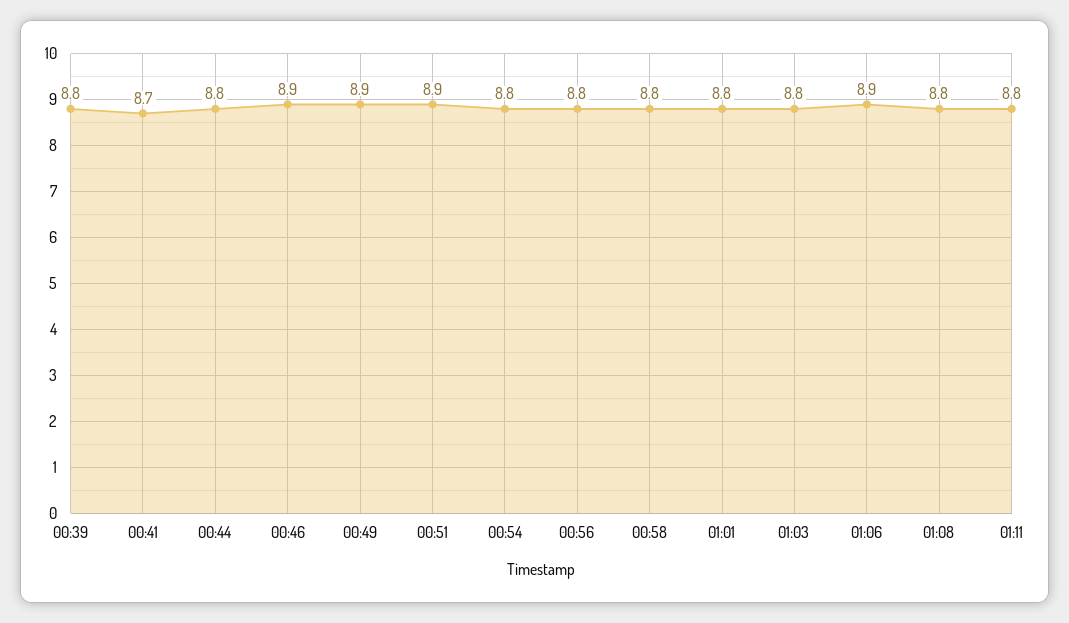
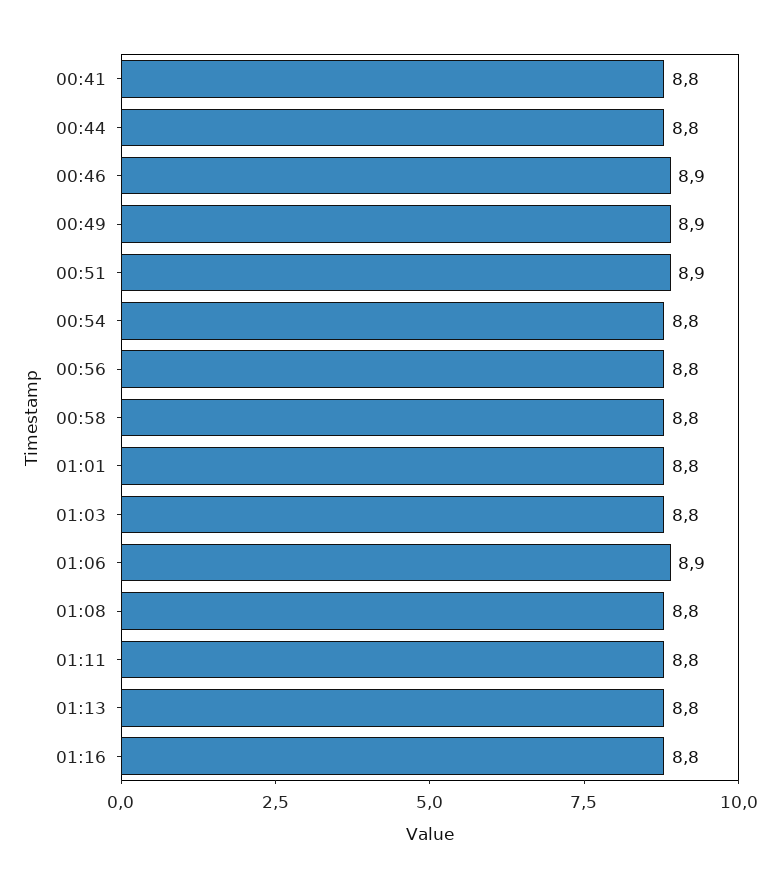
00:39: 8.8 -> none
00:41: 8.7 -> 8.8
01:13: none -> 8.8
01:16: none -> 8.8

